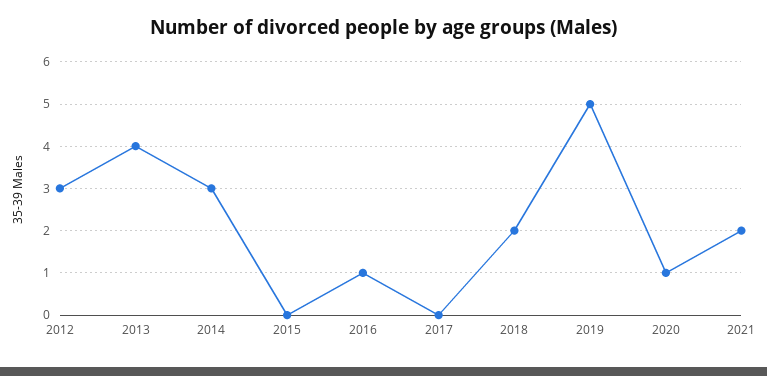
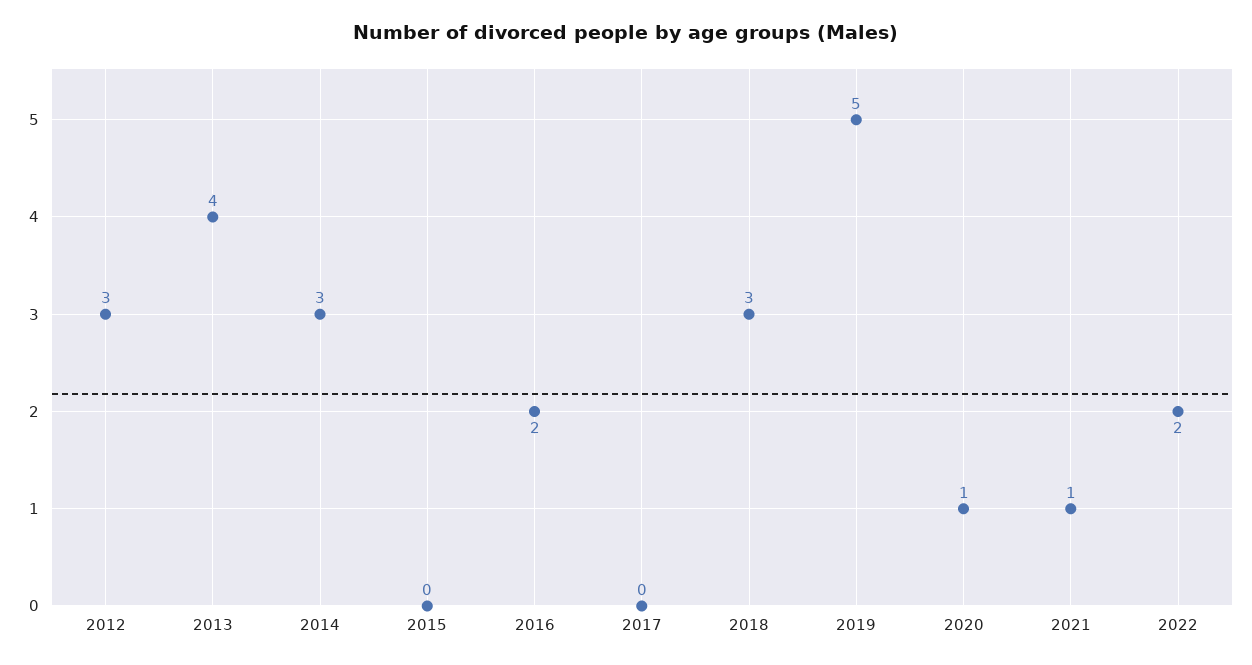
2016: 1 -> 2
2018: 2 -> 3
2021: 2 -> 1
2022: none -> 2

